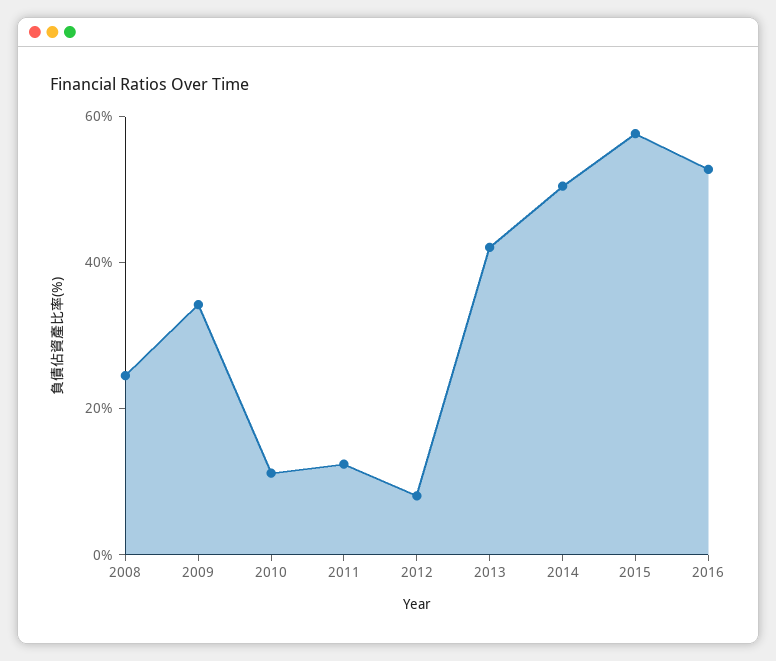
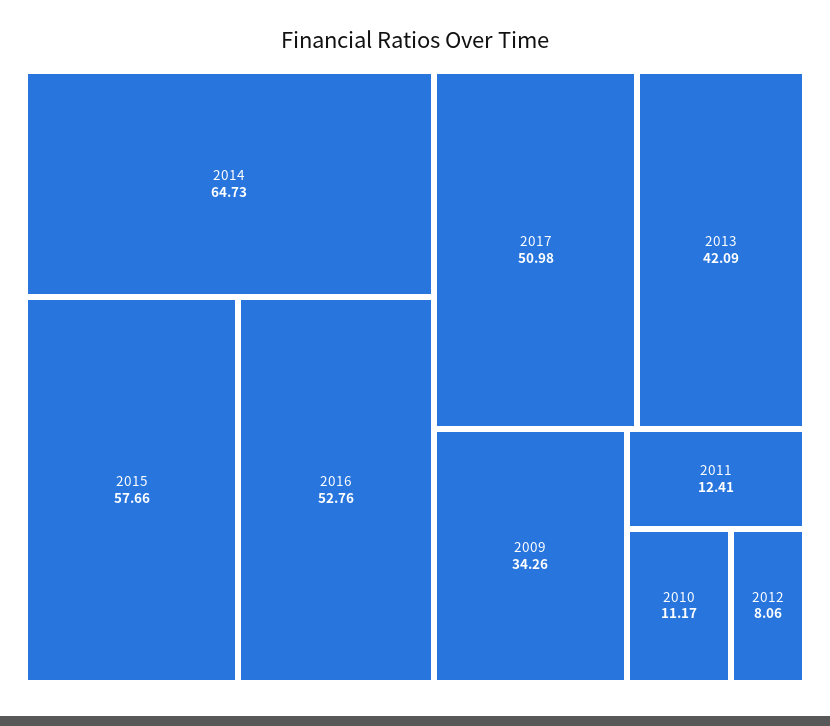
2008: 25 -> none
2014: 50 -> 64.73
2017: none -> 50.98

